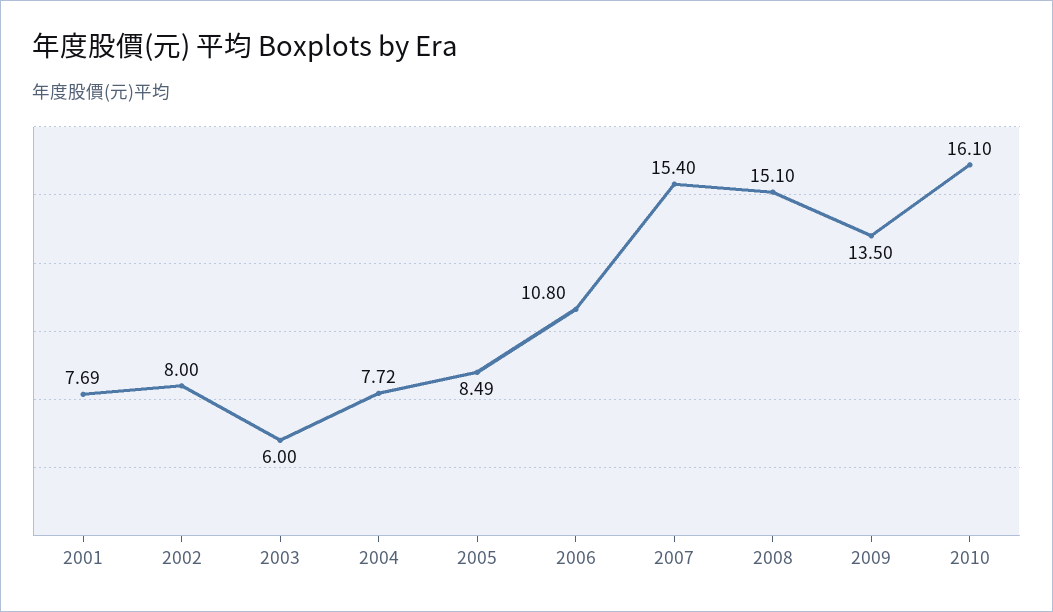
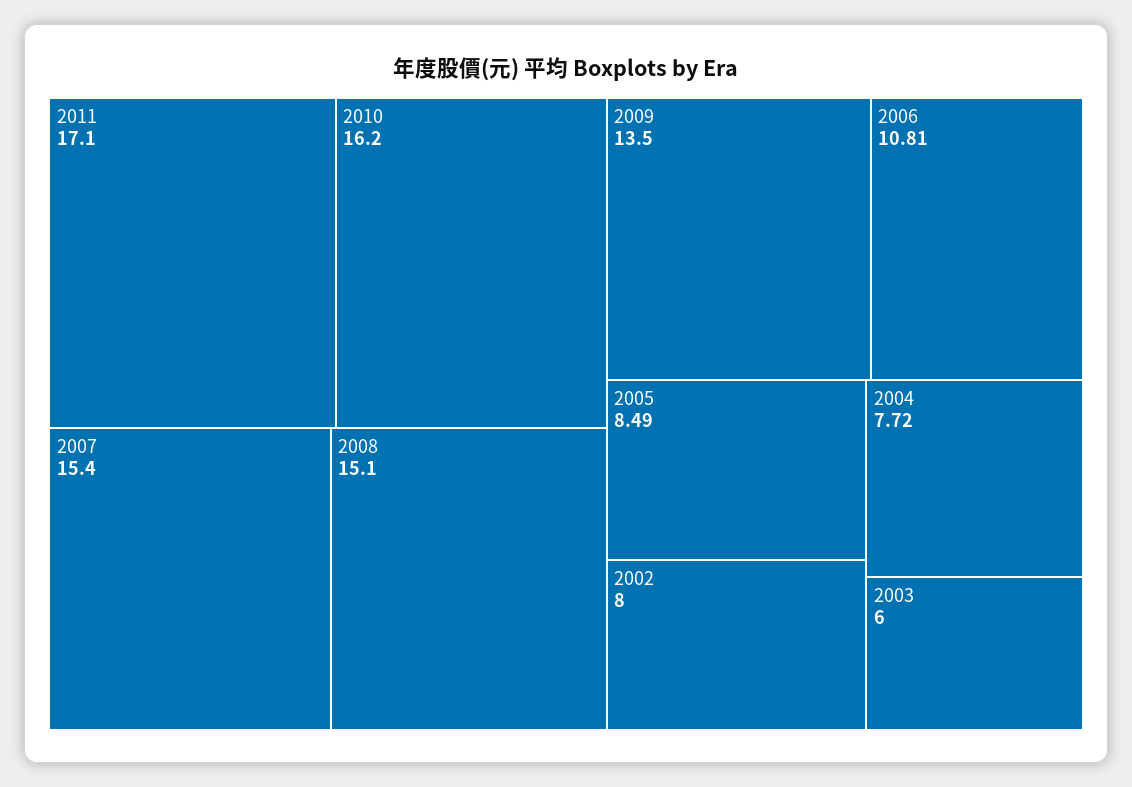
2001: 7.69 -> none
2006: 10.8 -> 10.81
2010: 16.1 -> 16.2
2011: none -> 17.1

